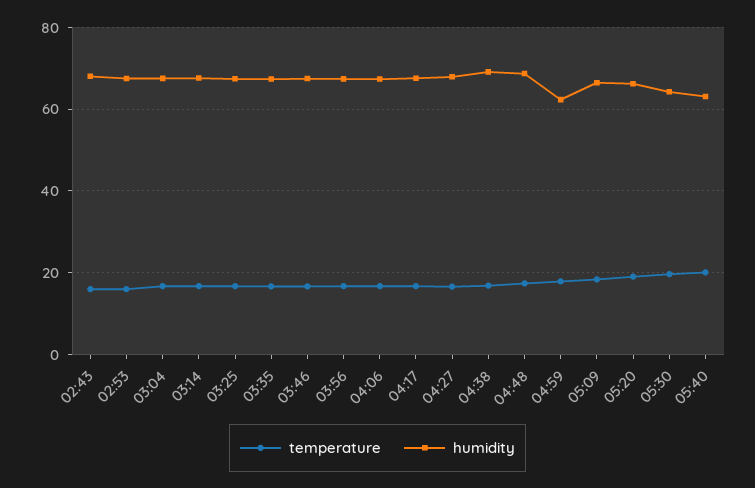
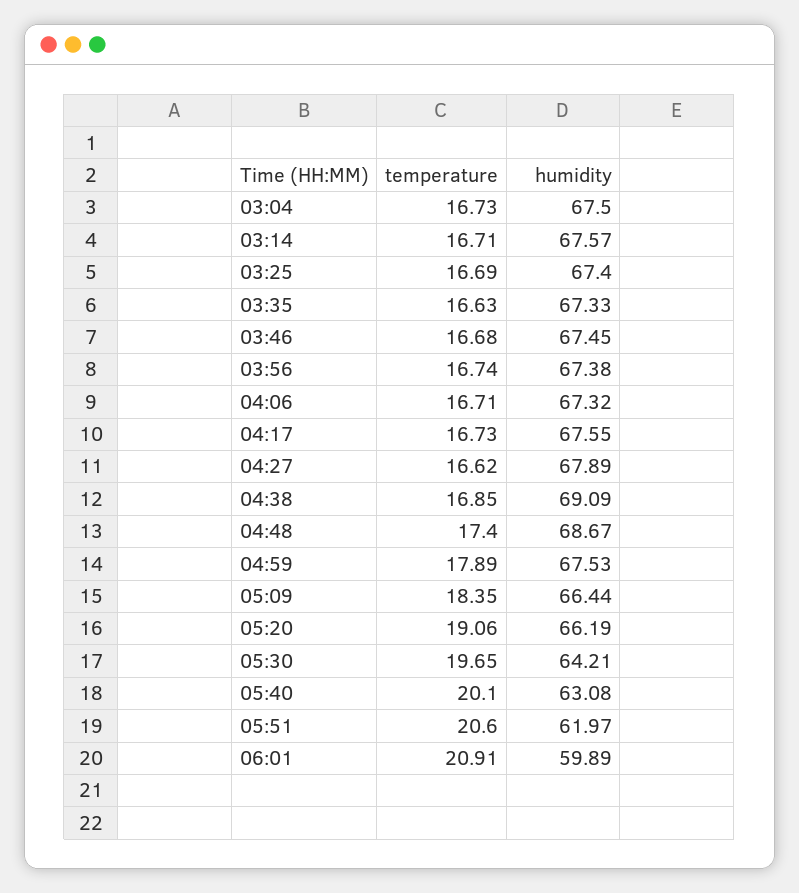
temperature, 02:43: 16 -> none
humidity, 02:43: 68 -> none
temperature, 02:53: 16 -> none
humidity, 02:53: 68 -> none
humidity, 04:59: 62 -> 67.53
temperature, 05:51: none -> 20.6
humidity, 05:51: none -> 61.97
temperature, 06:01: none -> 20.91
humidity, 06:01: none -> 59.89

